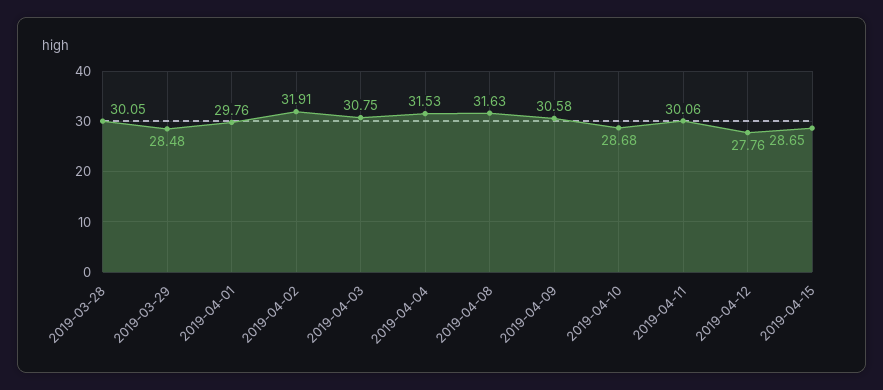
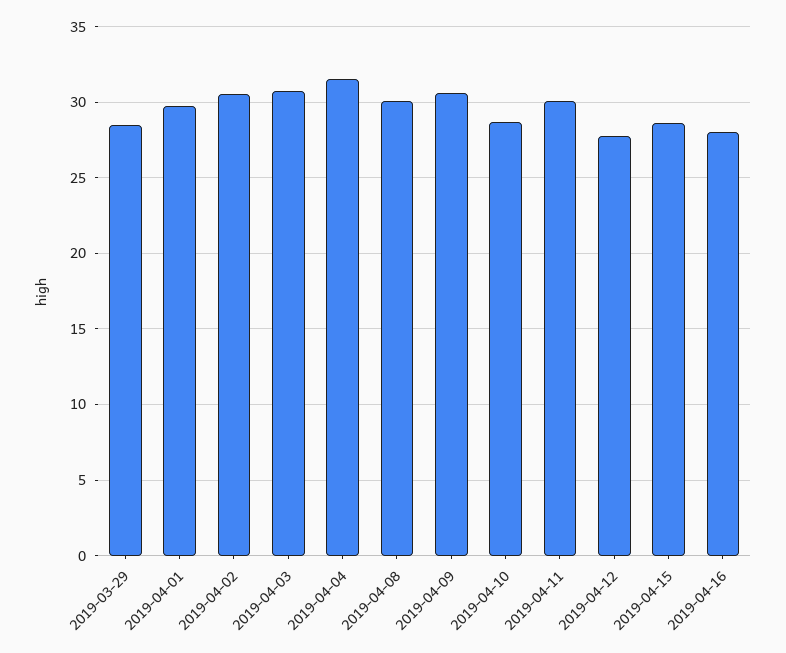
2019-03-28: 30.05 -> none
2019-04-02: 31.91 -> 30.5
2019-04-08: 31.63 -> 30
2019-04-16: none -> 28

